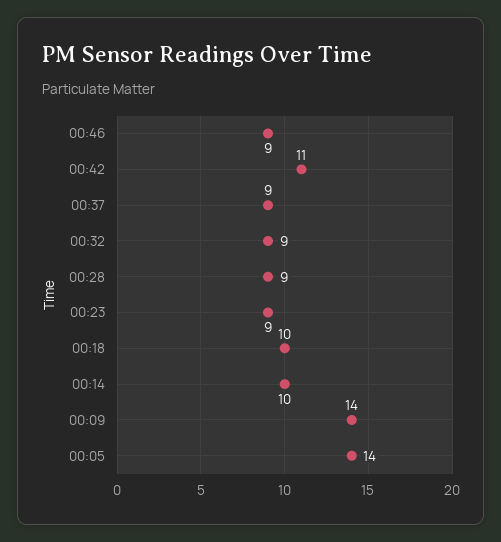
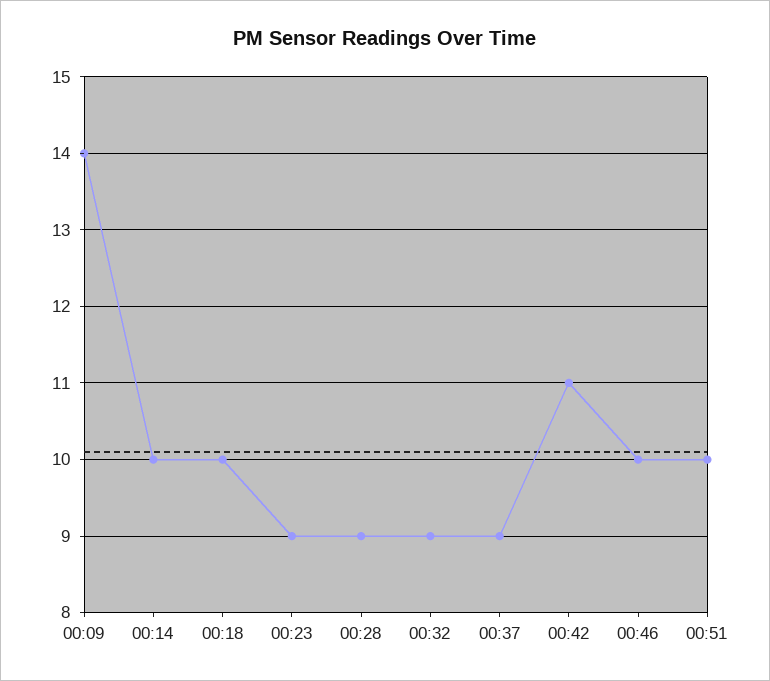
00:46: 9 -> 10
00:05: 14 -> none
00:51: none -> 10

